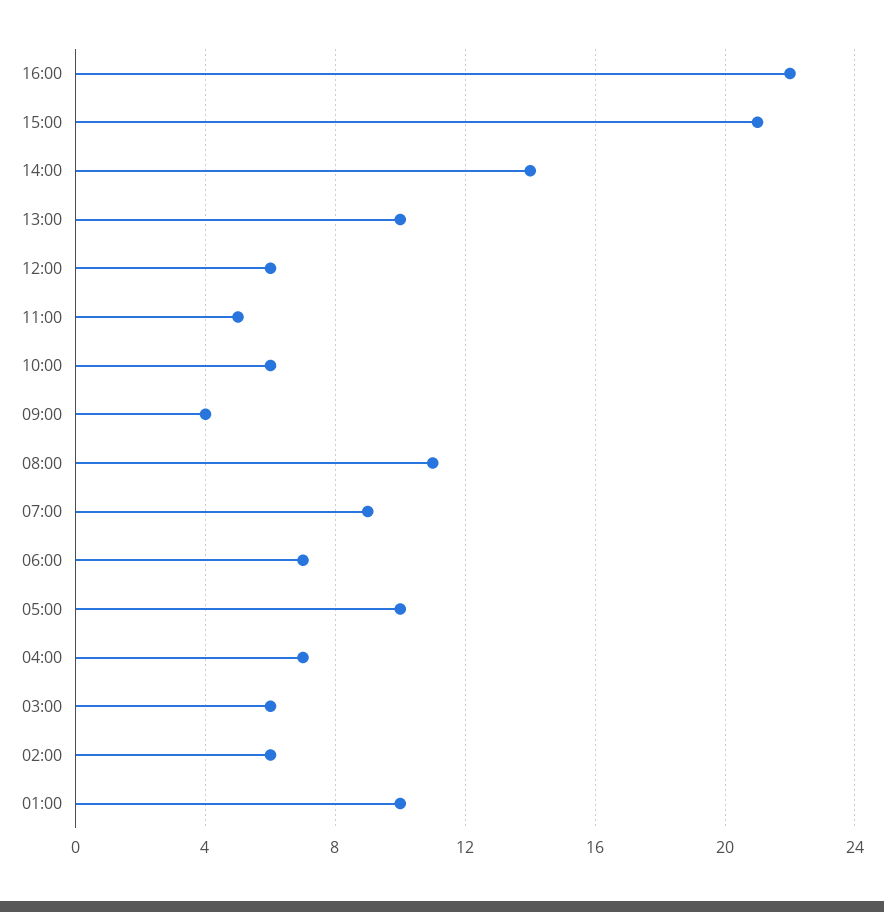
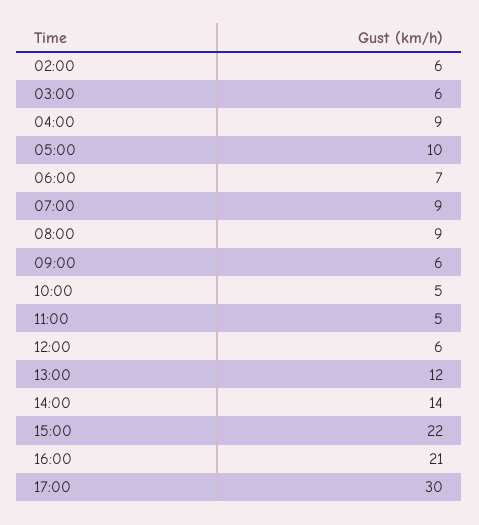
16:00: 22 -> 21
15:00: 21 -> 22
13:00: 10 -> 12
10:00: 6 -> 5
09:00: 4 -> 6
08:00: 11 -> 9
04:00: 7 -> 9
01:00: 10 -> none
17:00: none -> 30

